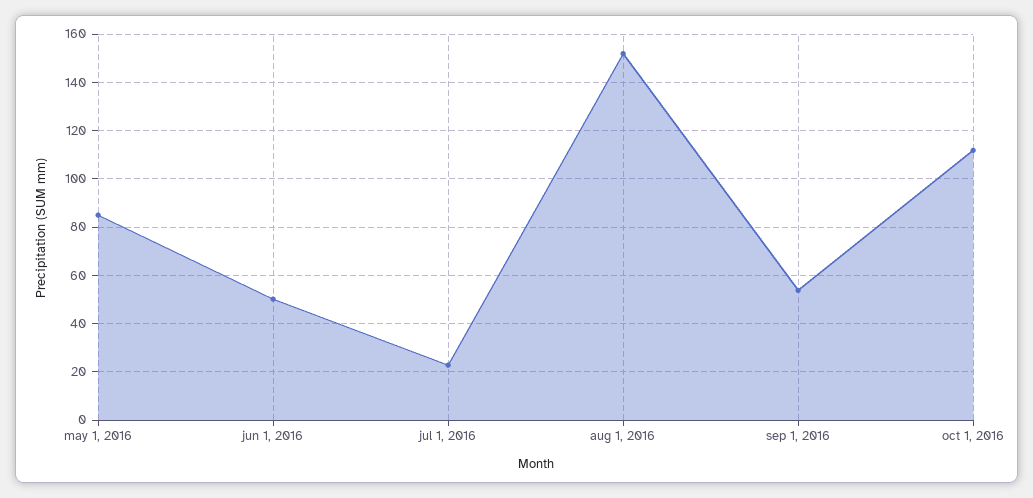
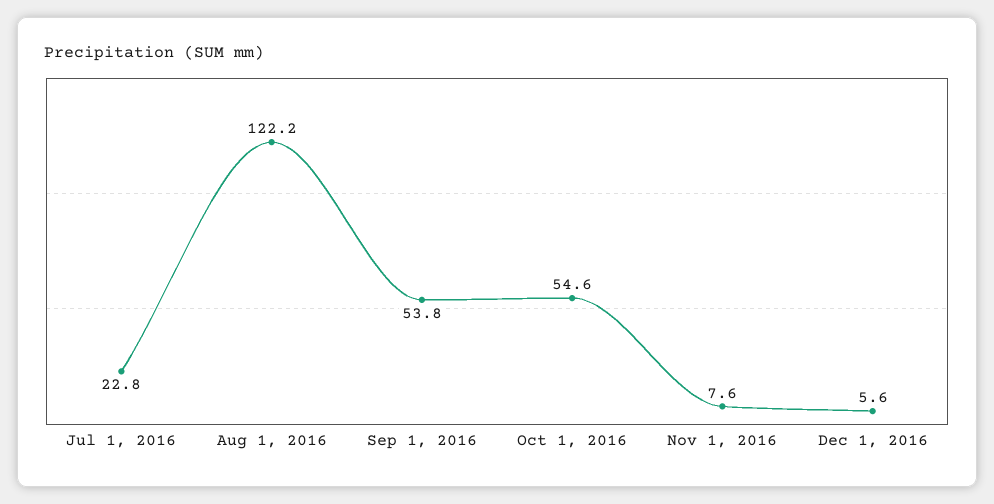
may 1, 2016: 85 -> none
jun 1, 2016: 50 -> none
aug 1, 2016: 152.5 -> 122.2
oct 1, 2016: 112.5 -> 54.6
Nov 1, 2016: none -> 7.6
Dec 1, 2016: none -> 5.6

